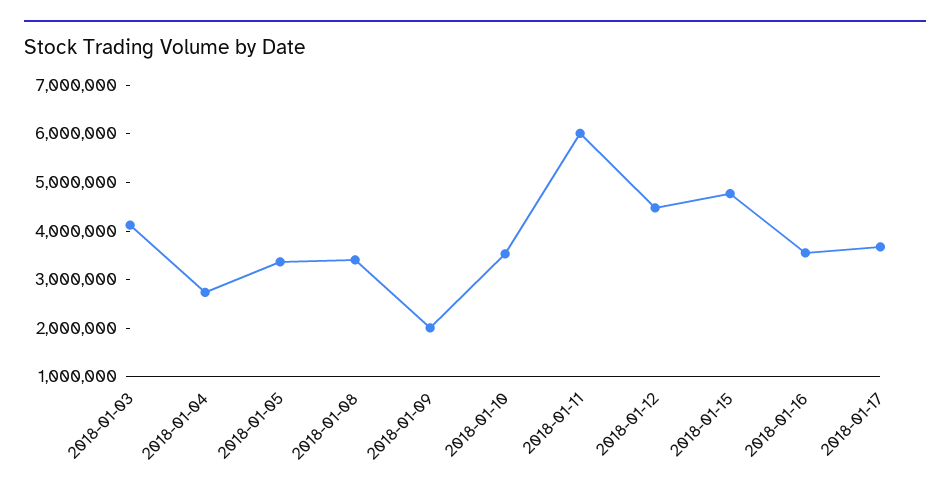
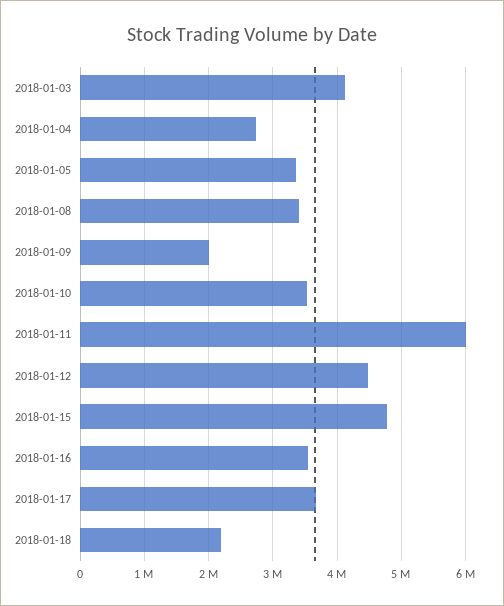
2018-01-18: none -> 2200000

